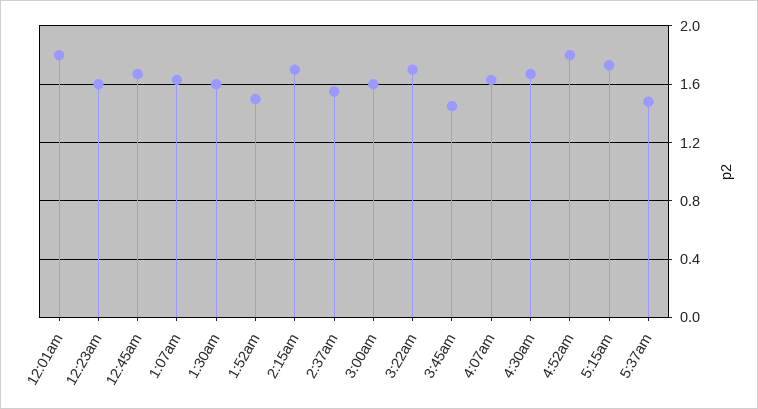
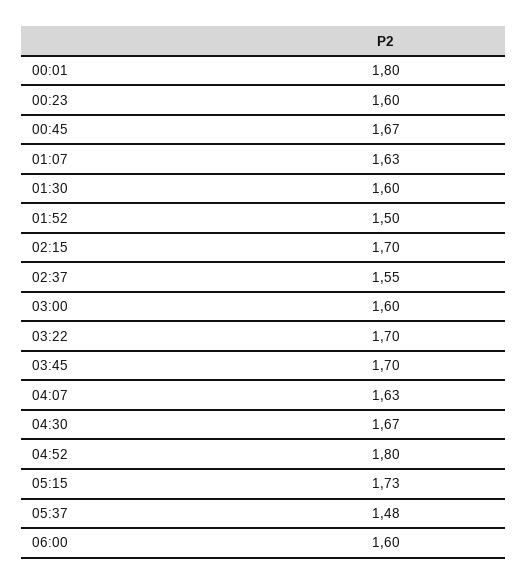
3:45am: 1.45 -> 1.7
06:00: none -> 1.6

